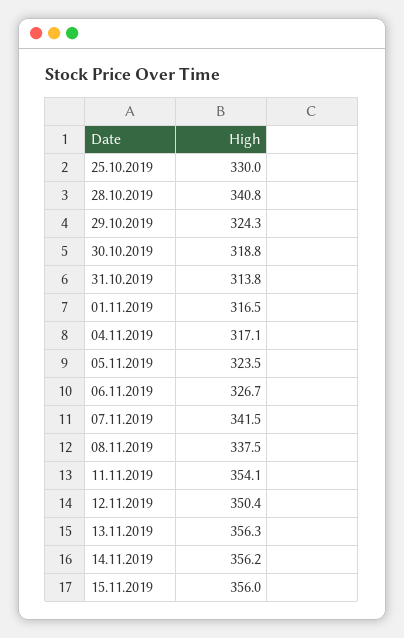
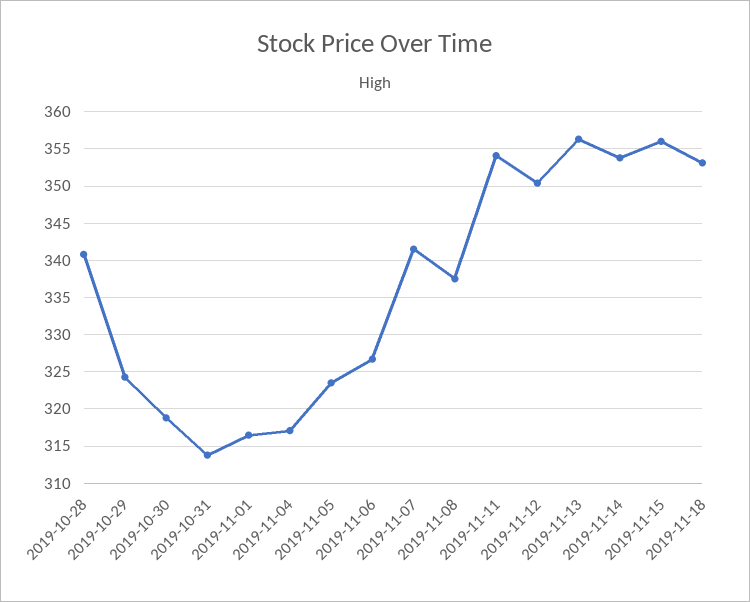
25.10.2019: 330 -> none
14.11.2019: 356.2 -> 354
2019-11-18: none -> 353

